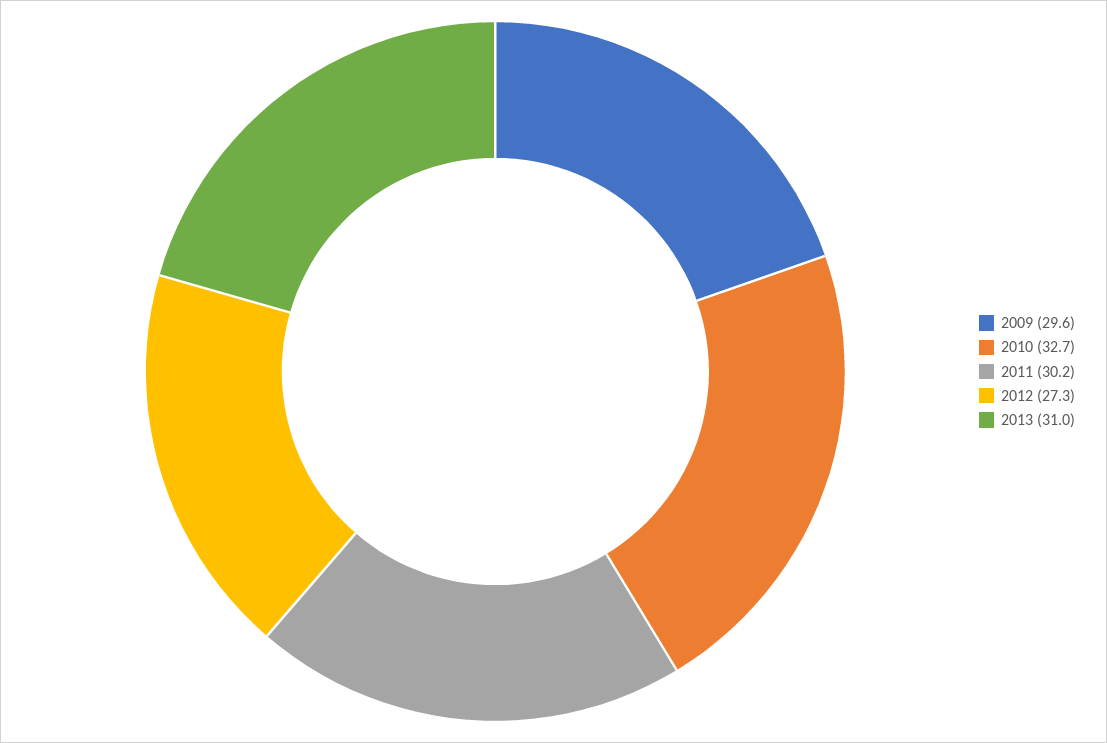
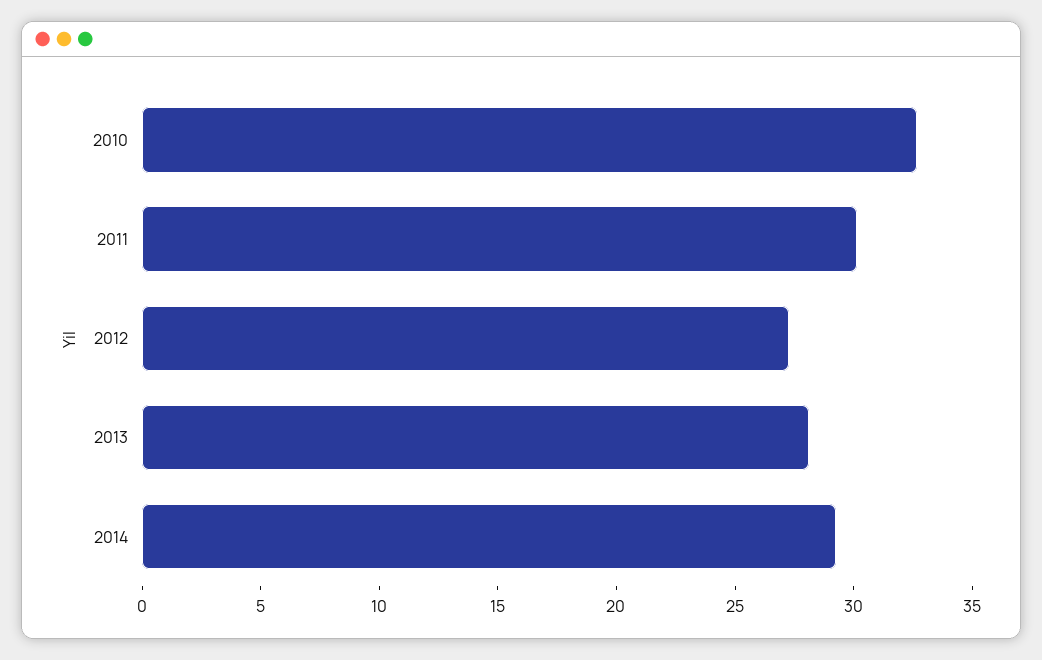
2009: 29.6 -> none
2013: 31 -> 28
2014: none -> 29

